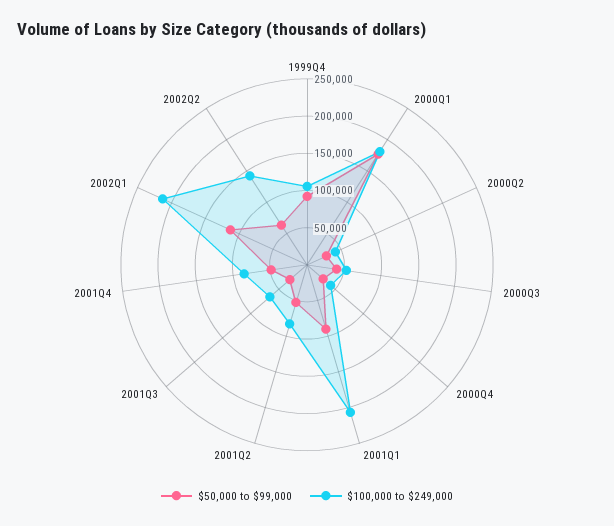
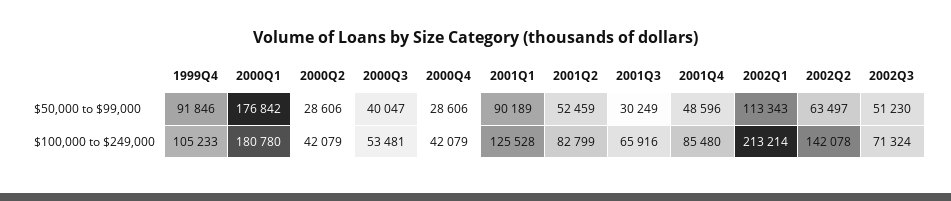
$100,000 to $249,000, 2001Q1: 200000 -> 125528
$50,000 to $99,000, 2002Q3: none -> 51230
$100,000 to $249,000, 2002Q3: none -> 71324

